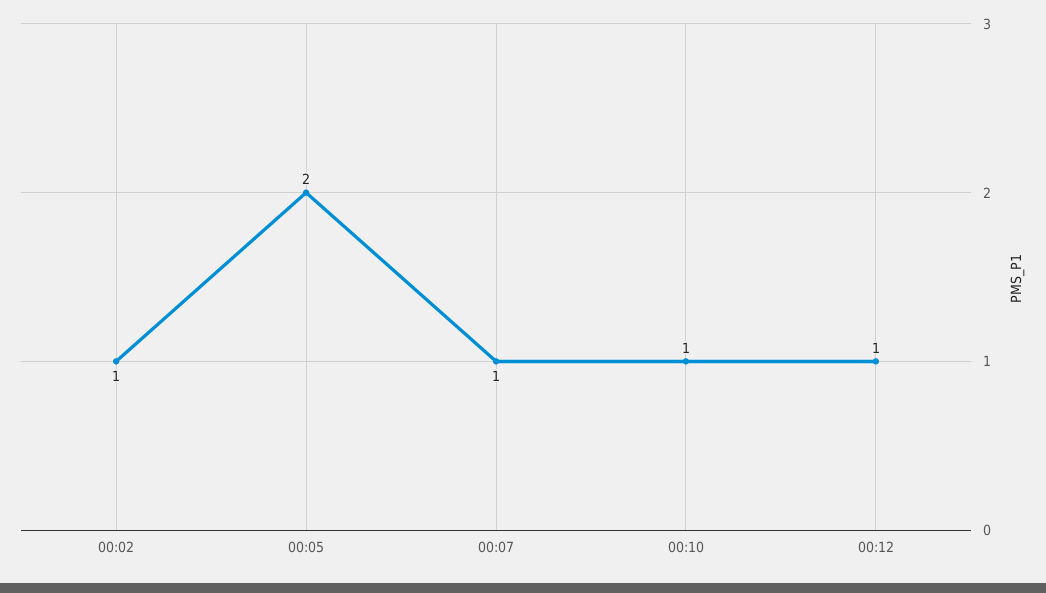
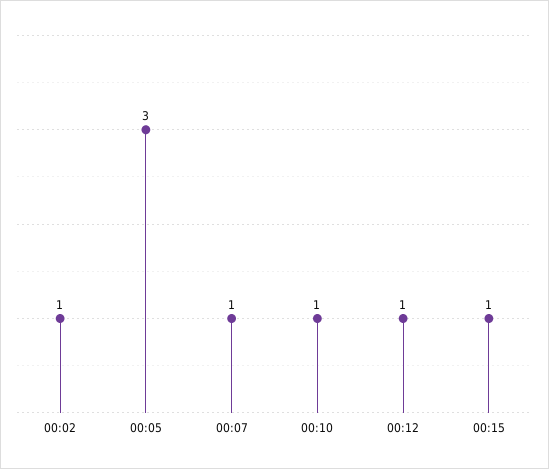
00:05: 2 -> 3
00:15: none -> 1

